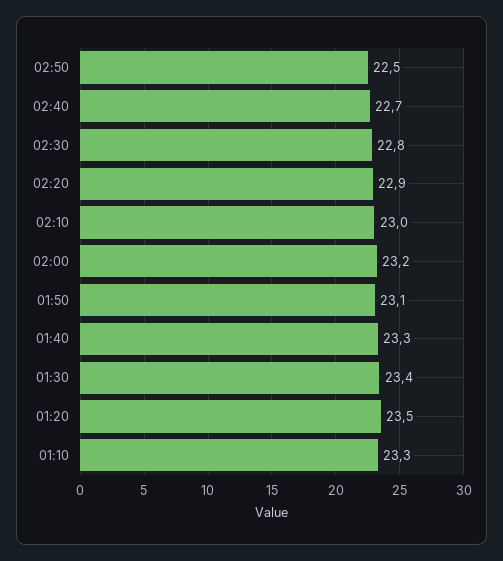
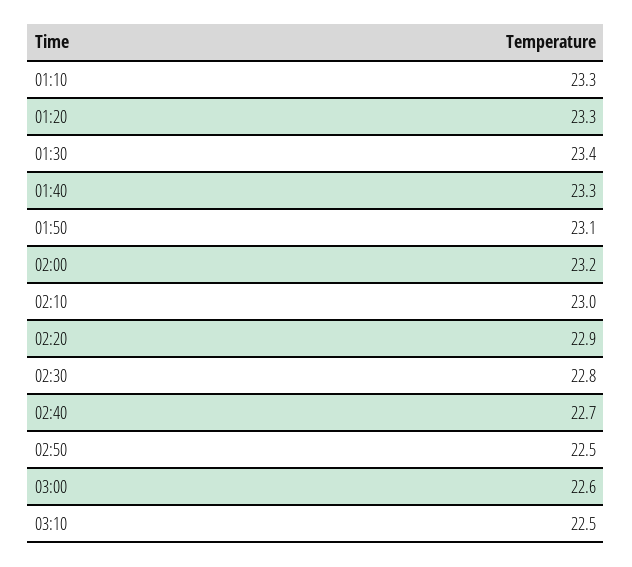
01:20: 23.5 -> 23.3
03:00: none -> 22.6
03:10: none -> 22.5

